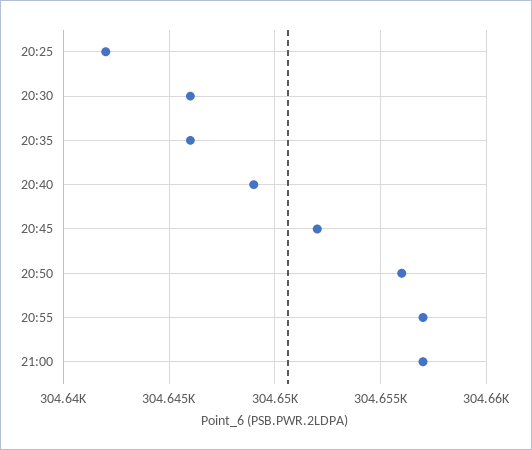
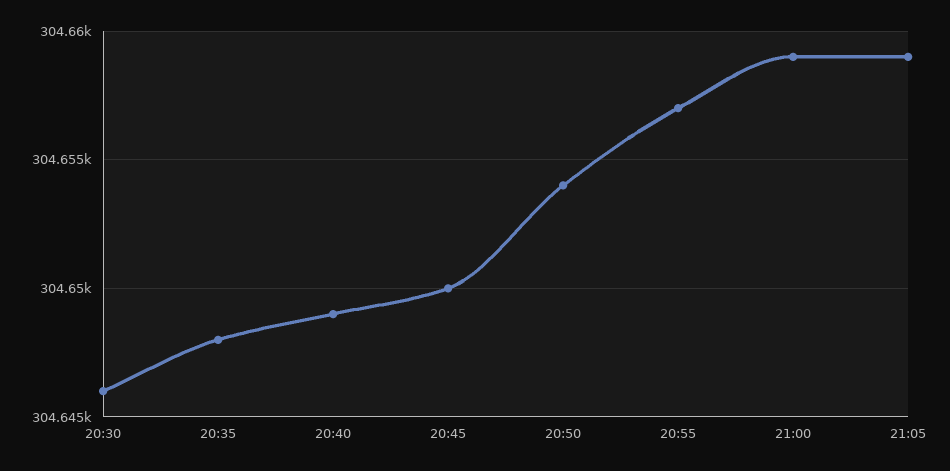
20:25: 304642 -> none
20:35: 304646 -> 304648
20:45: 304652 -> 304650
20:50: 304656 -> 304654
21:00: 304657 -> 304659
21:05: none -> 304659

